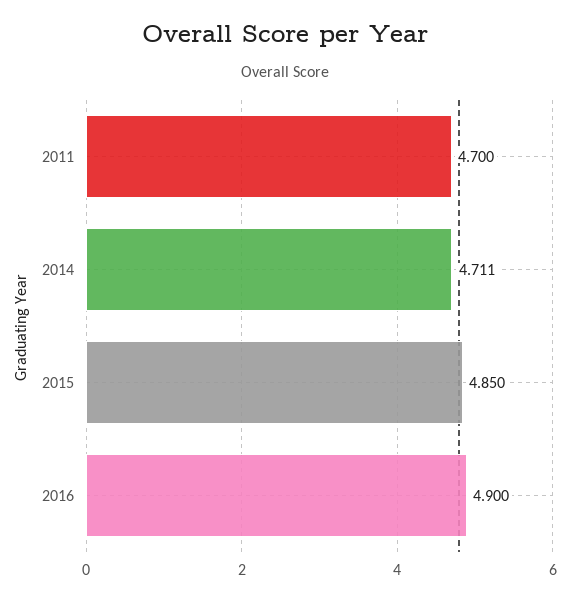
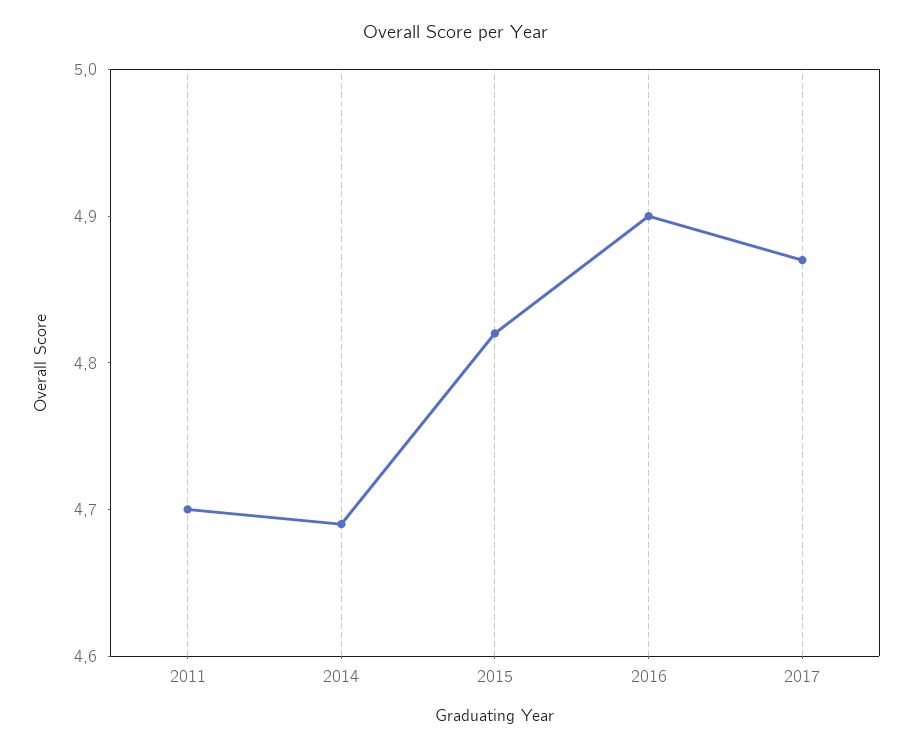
2014: 4.711 -> 4.69
2015: 4.85 -> 4.82
2017: none -> 4.87

